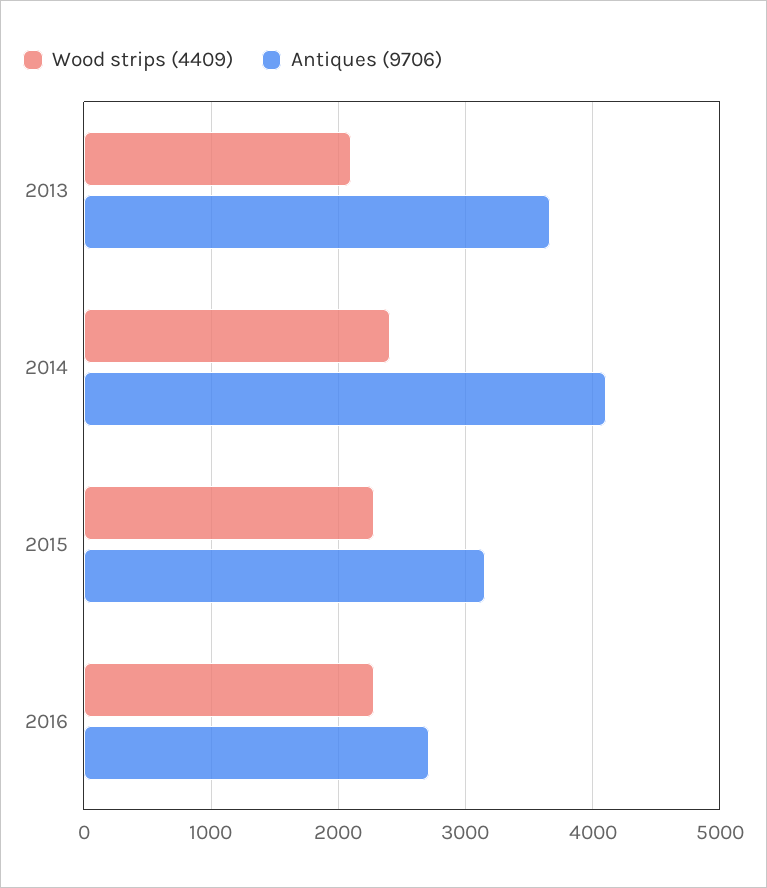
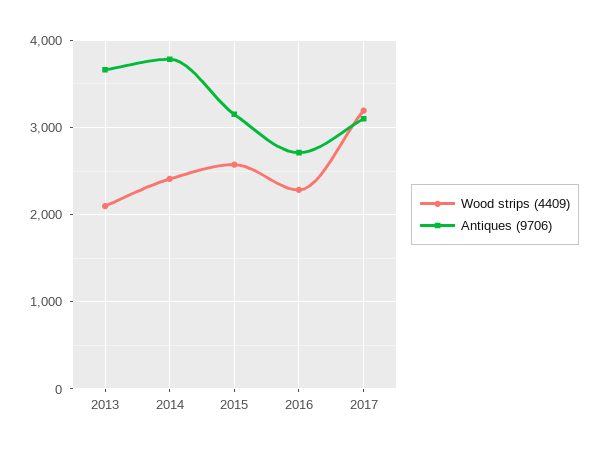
Antiques (9706), 2014: 4100 -> 3800
Wood strips (4409), 2015: 2300 -> 2600
Wood strips (4409), 2017: none -> 3200
Antiques (9706), 2017: none -> 3100

